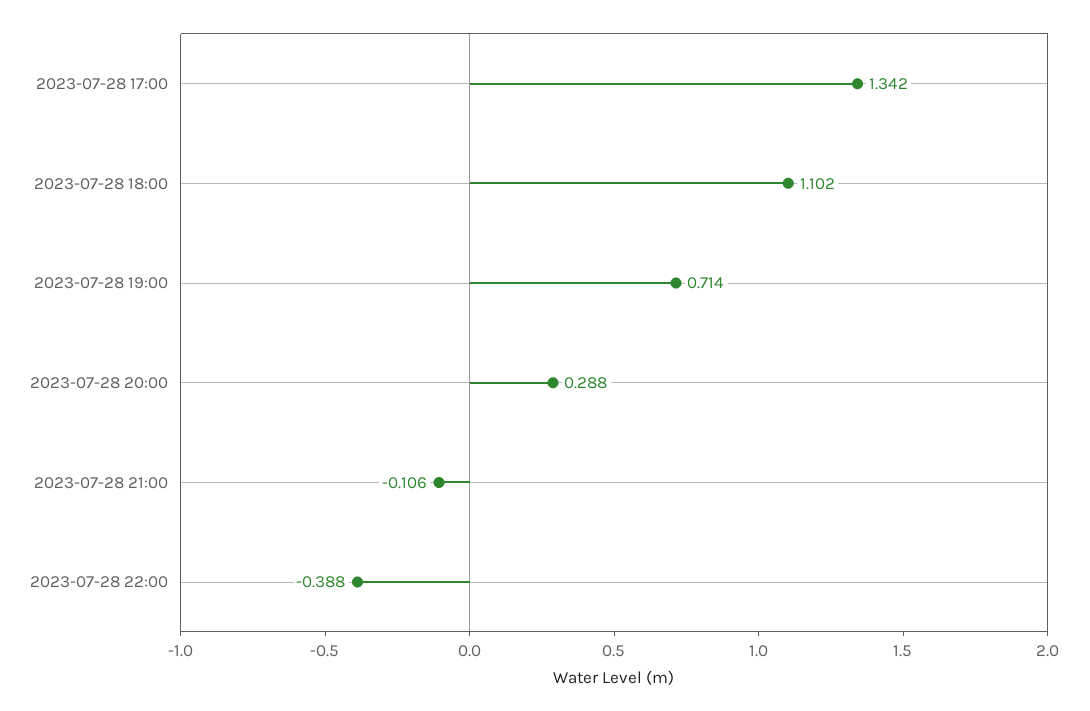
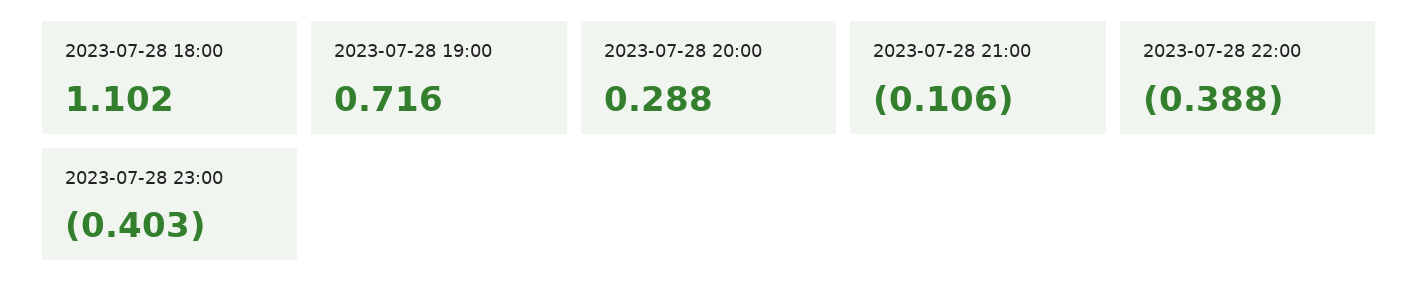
2023-07-28 17:00: 1.342 -> none
2023-07-28 19:00: 0.714 -> 0.716
2023-07-28 23:00: none -> -0.403

